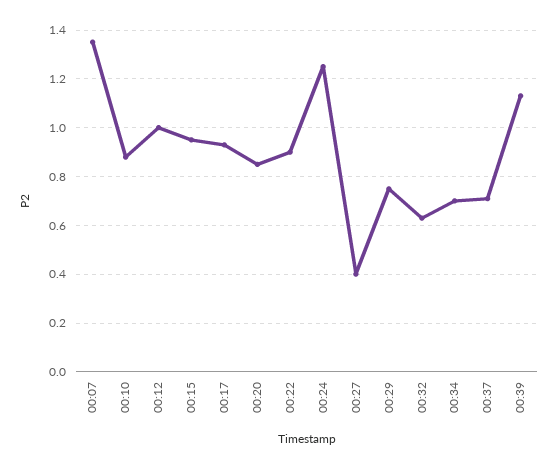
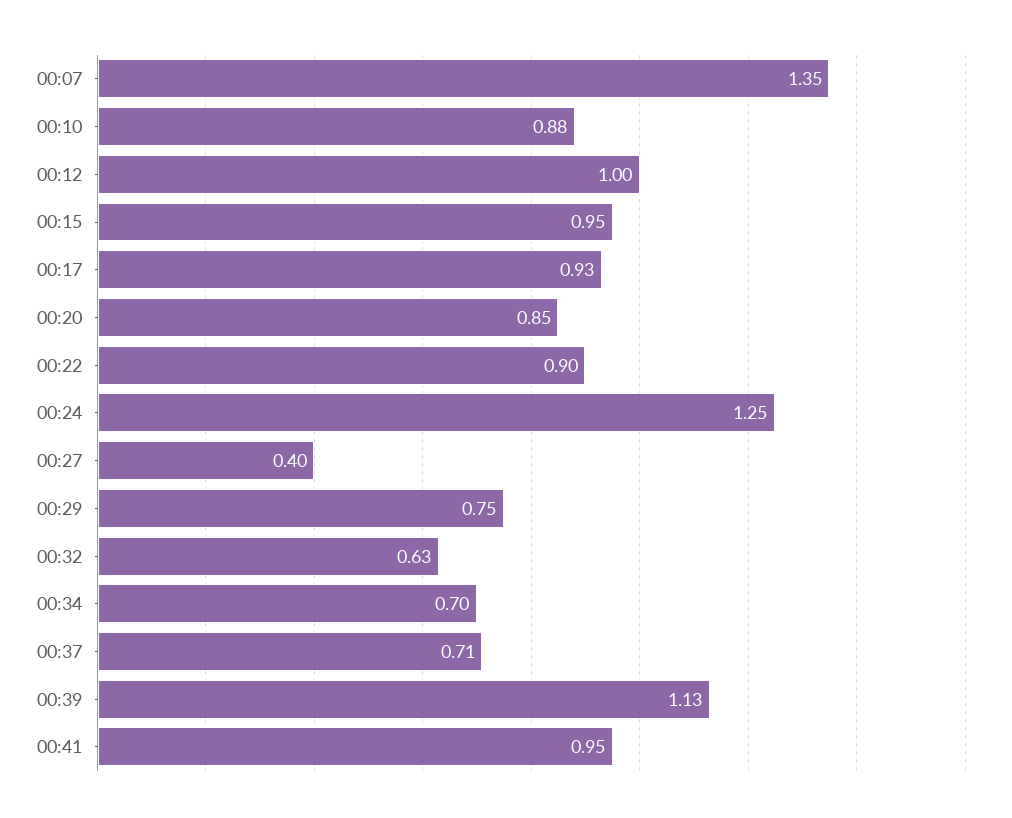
00:41: none -> 0.95

